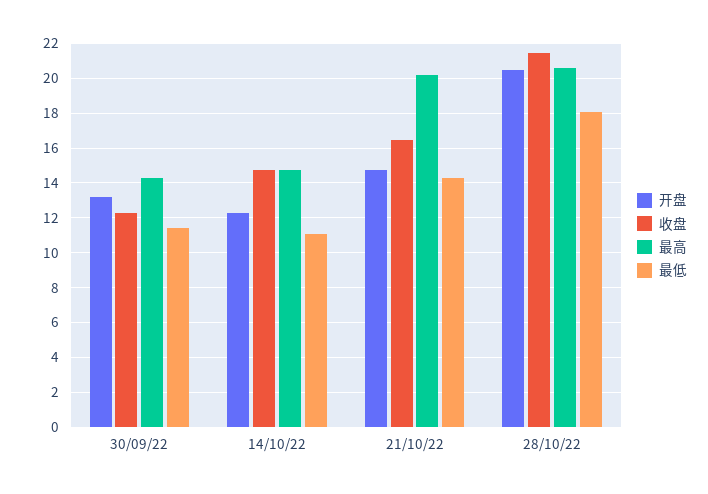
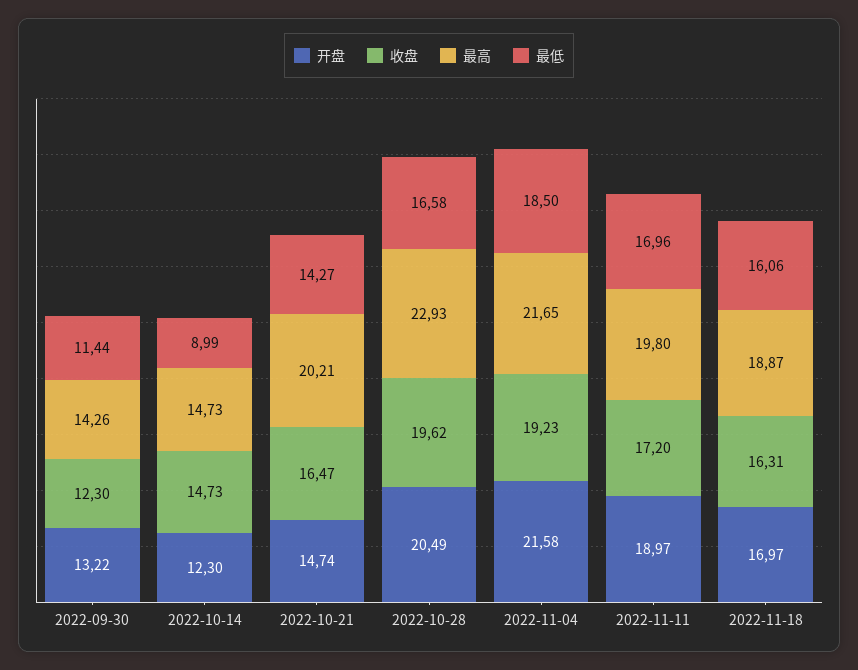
最低, 14/10/22: 11 -> 8.99
收盘, 28/10/22: 21.5 -> 19.62
最高, 28/10/22: 20.5 -> 22.93
最低, 28/10/22: 18 -> 16.58
开盘, 2022-11-04: none -> 21.58
收盘, 2022-11-04: none -> 19.23
最高, 2022-11-04: none -> 21.65
最低, 2022-11-04: none -> 18.5
开盘, 2022-11-11: none -> 18.97
收盘, 2022-11-11: none -> 17.2
最高, 2022-11-11: none -> 19.8
最低, 2022-11-11: none -> 16.96
开盘, 2022-11-18: none -> 16.97
收盘, 2022-11-18: none -> 16.31
最高, 2022-11-18: none -> 18.87
最低, 2022-11-18: none -> 16.06

